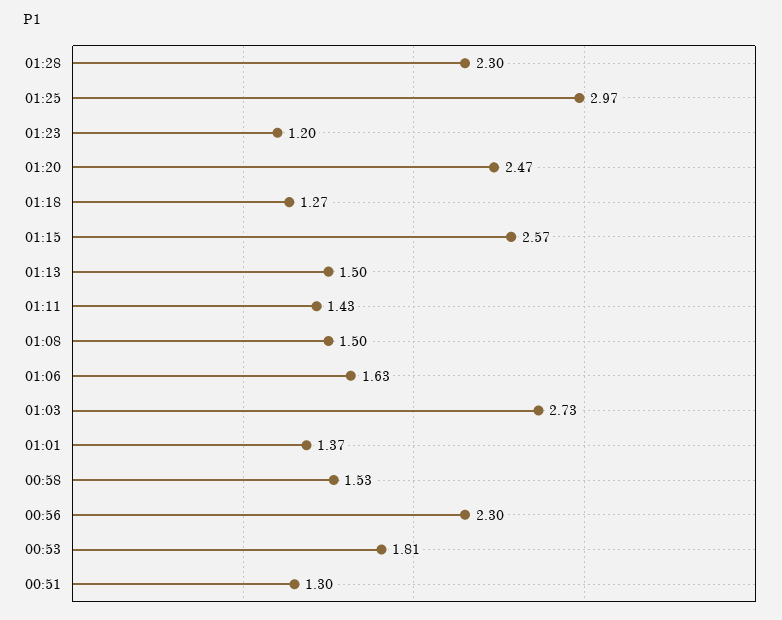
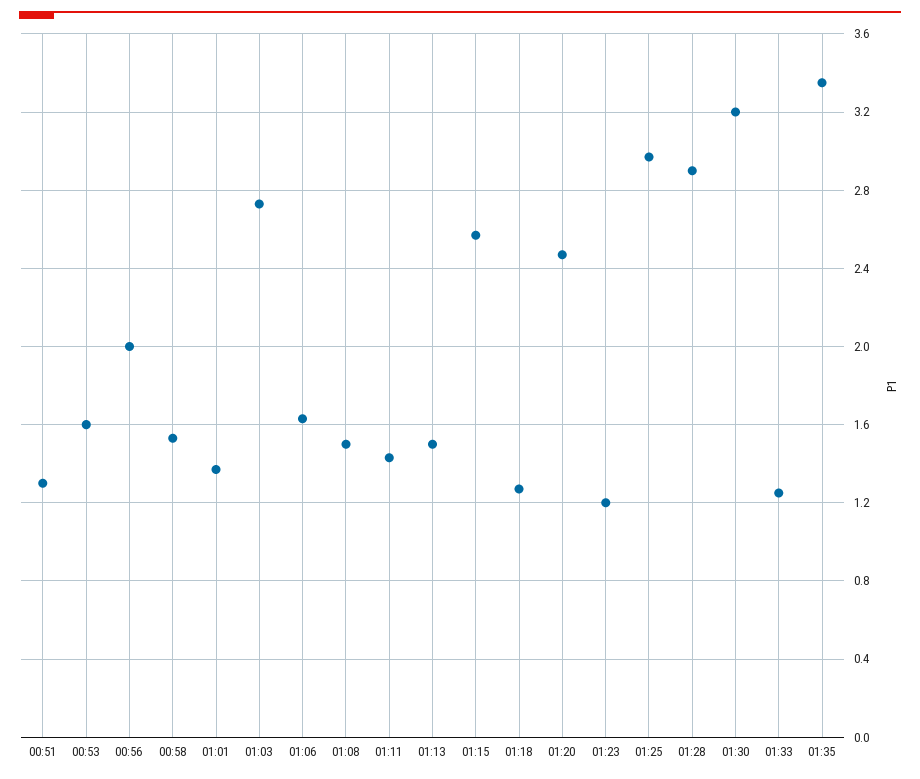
01:28: 2.3 -> 2.9
00:56: 2.3 -> 2
00:53: 1.81 -> 1.6
01:30: none -> 3.2
01:33: none -> 1.25
01:35: none -> 3.35

